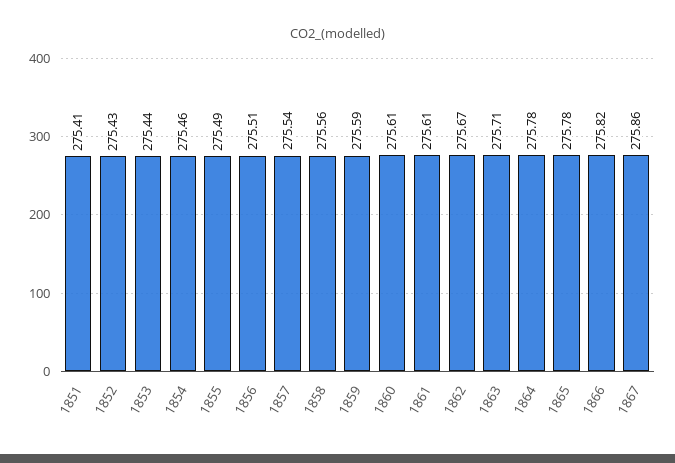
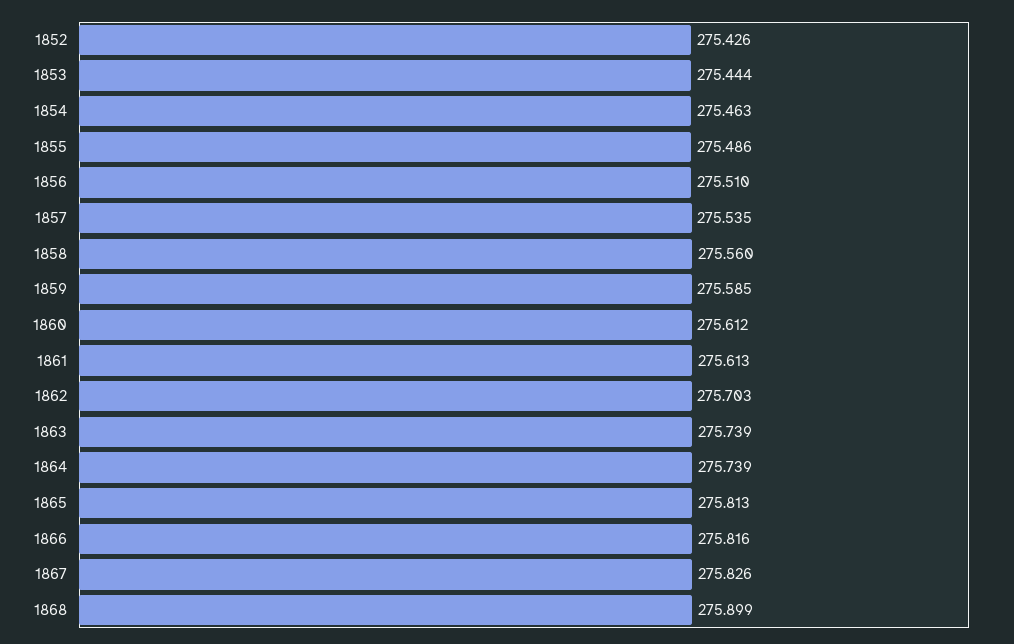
1851: 275.41 -> none
1862: 275.67 -> 275.703
1863: 275.71 -> 275.739
1864: 275.78 -> 275.739
1865: 275.78 -> 275.813
1867: 275.86 -> 275.826
1868: none -> 275.899

